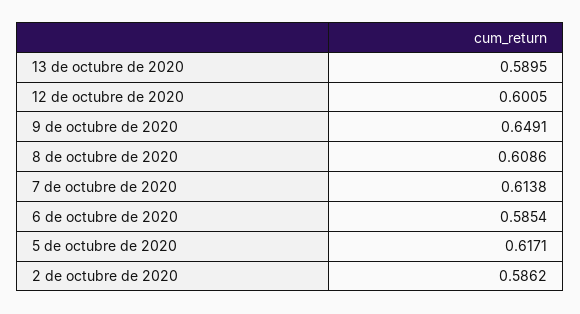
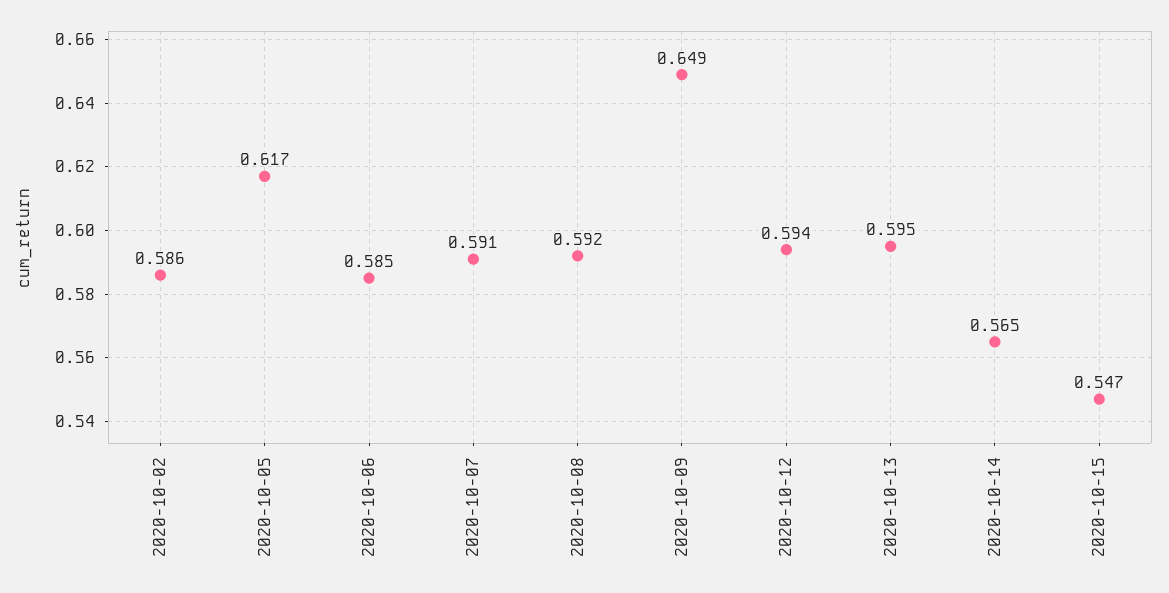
13 de octubre de 2020: 0.5895 -> 0.595
12 de octubre de 2020: 0.6005 -> 0.594
8 de octubre de 2020: 0.6086 -> 0.592
7 de octubre de 2020: 0.6138 -> 0.591
2020-10-14: none -> 0.565
2020-10-15: none -> 0.547

